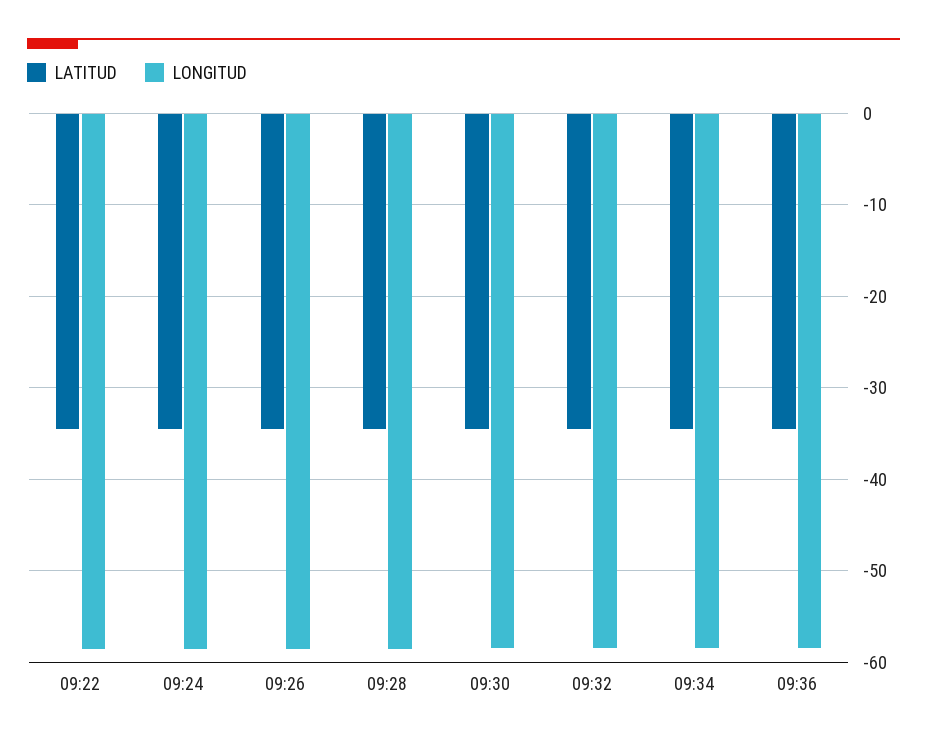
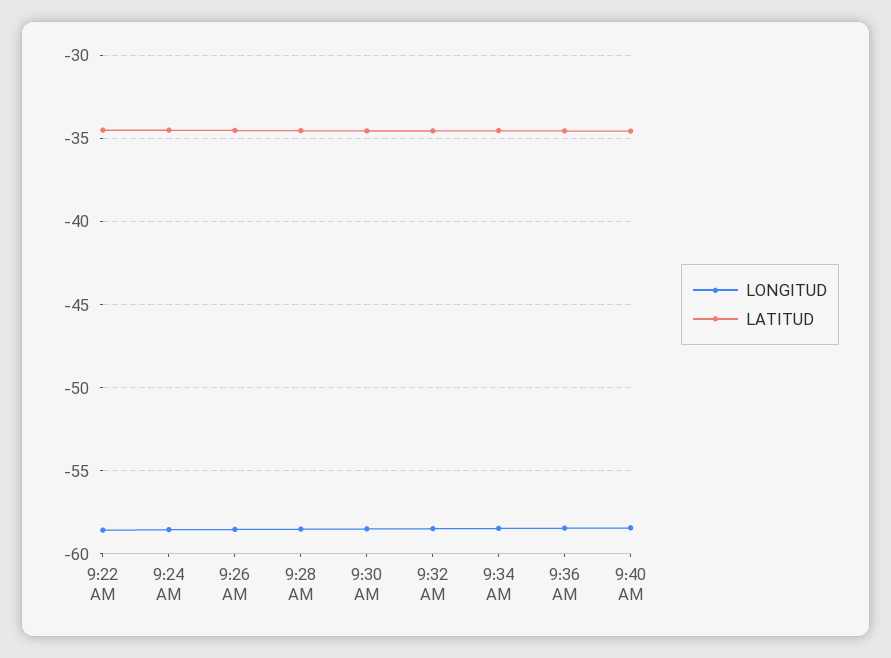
LONGITUD, 9:40 AM: none -> -58.5
LATITUD, 9:40 AM: none -> -34.5

